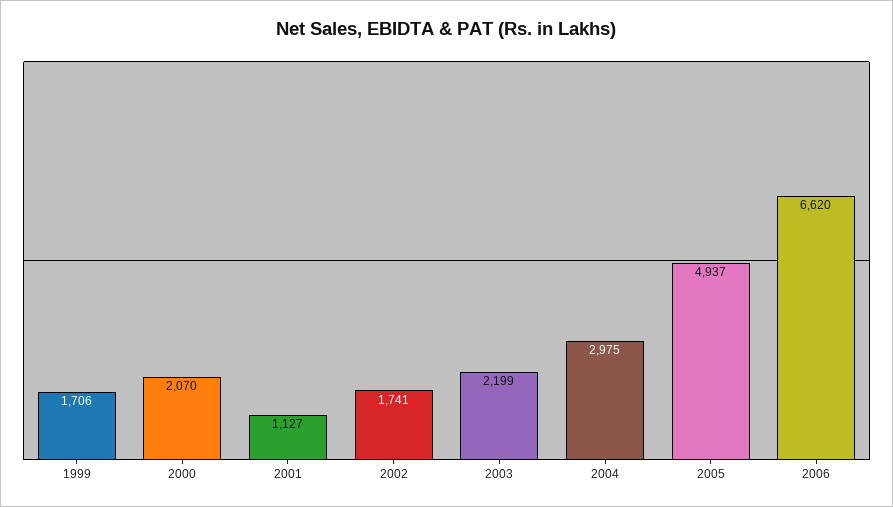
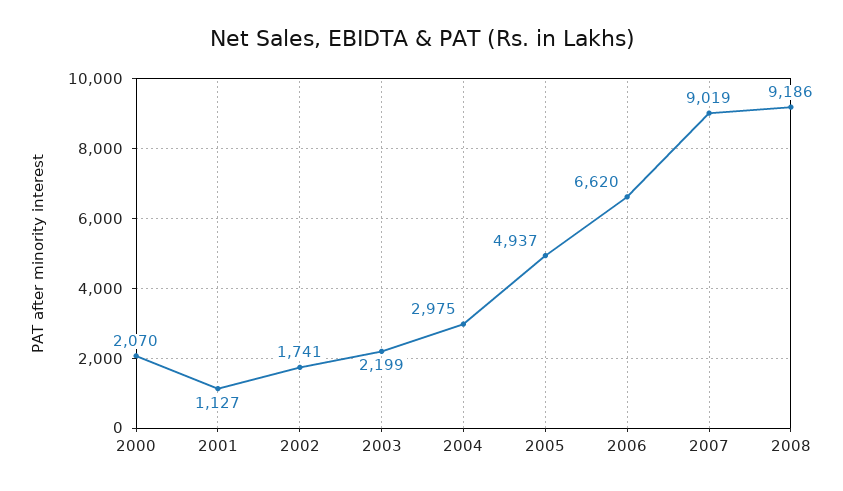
1999: 1706 -> none
2007: none -> 9019
2008: none -> 9186

